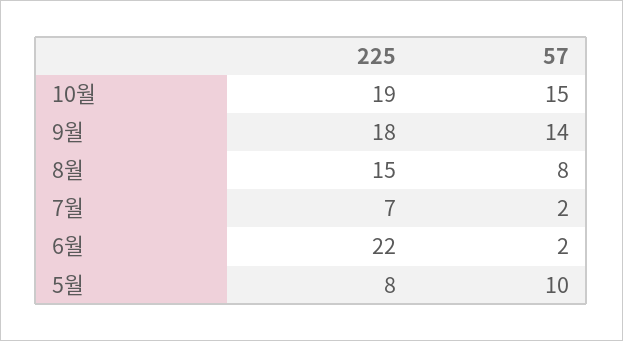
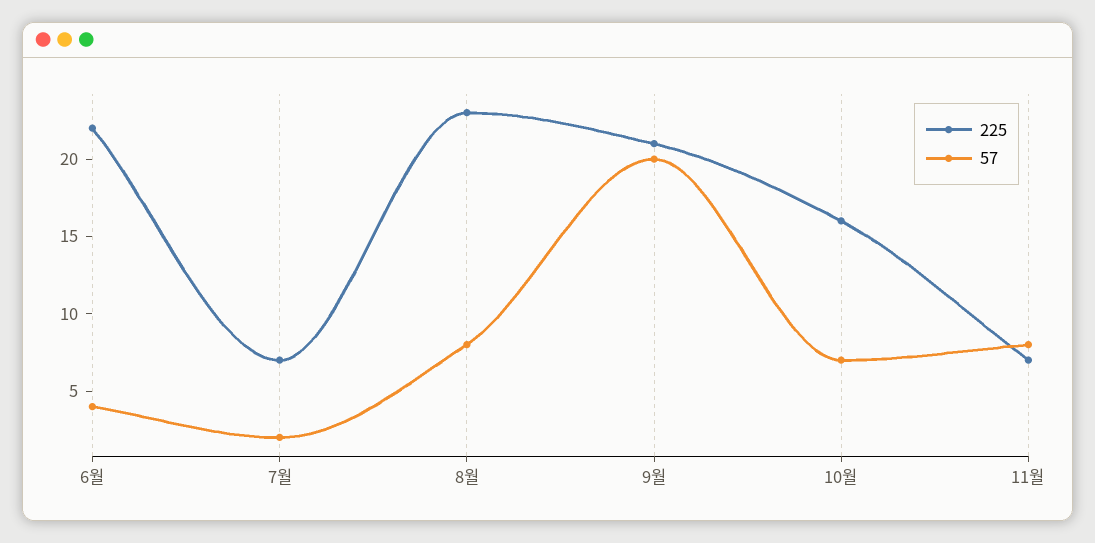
225, 10월: 19 -> 16
57, 10월: 15 -> 7
225, 9월: 18 -> 21
57, 9월: 14 -> 20
225, 8월: 15 -> 23
57, 6월: 2 -> 4
225, 5월: 8 -> none
57, 5월: 10 -> none
225, 11월: none -> 7
57, 11월: none -> 8

